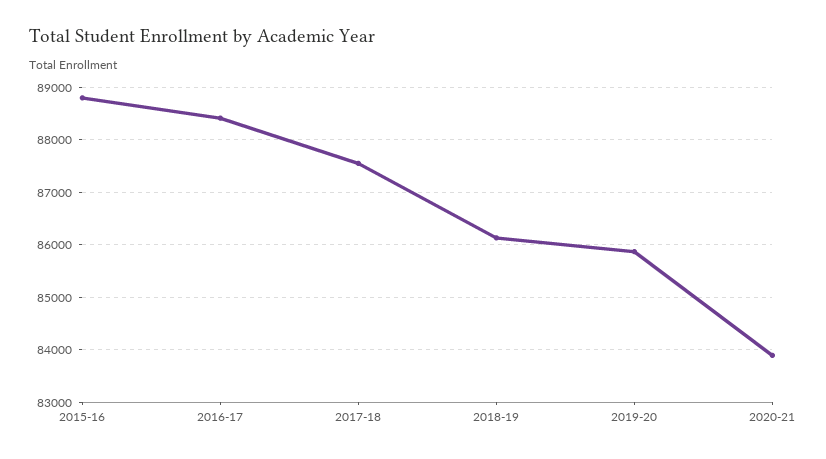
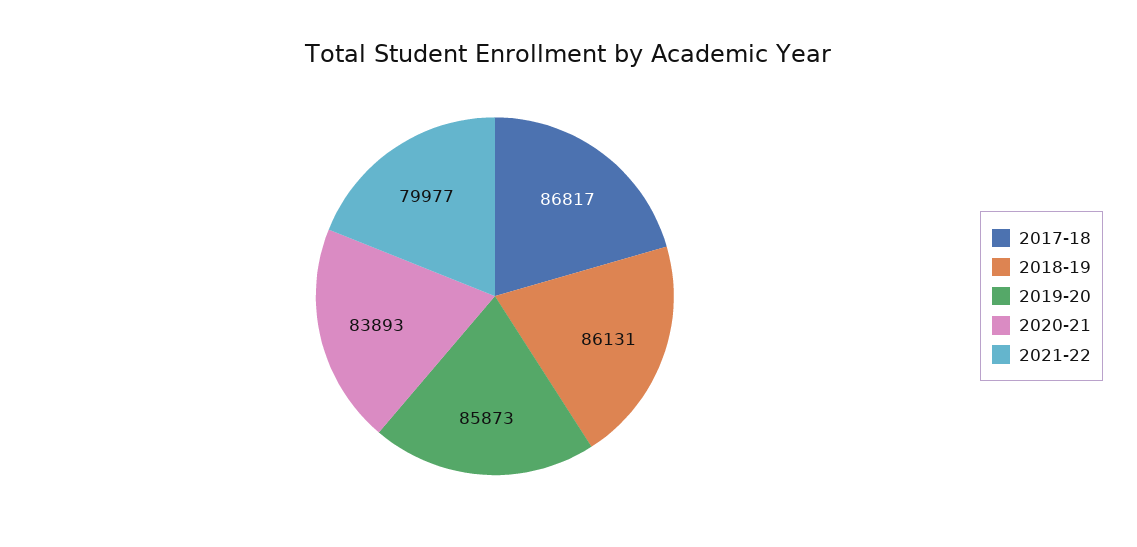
2015-16: 88800 -> none
2016-17: 88400 -> none
2017-18: 87600 -> 86817
2021-22: none -> 79977

